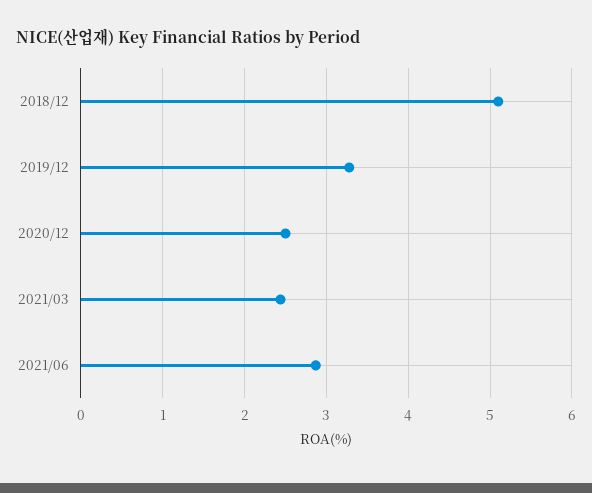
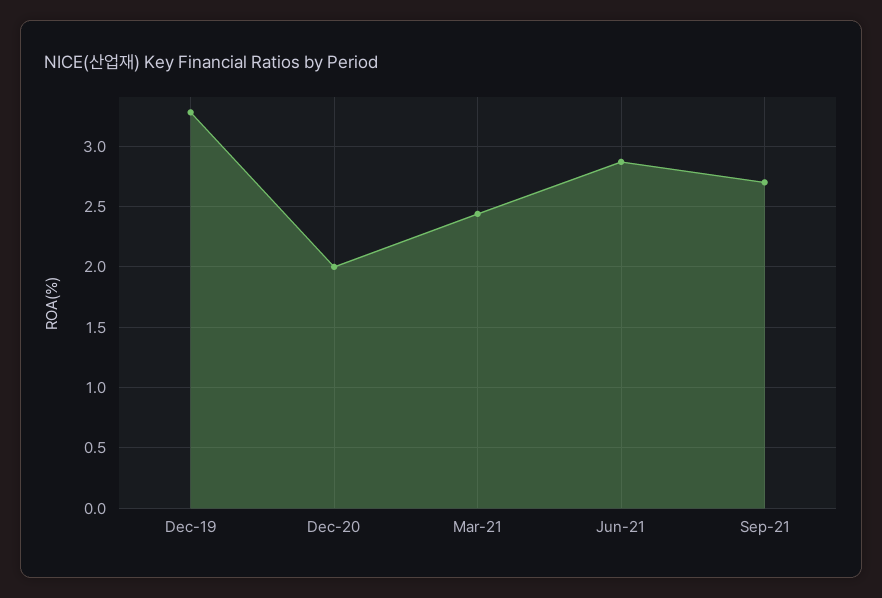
2018/12: 5.1 -> none
2020/12: 2.5 -> 2
Sep-21: none -> 2.7

